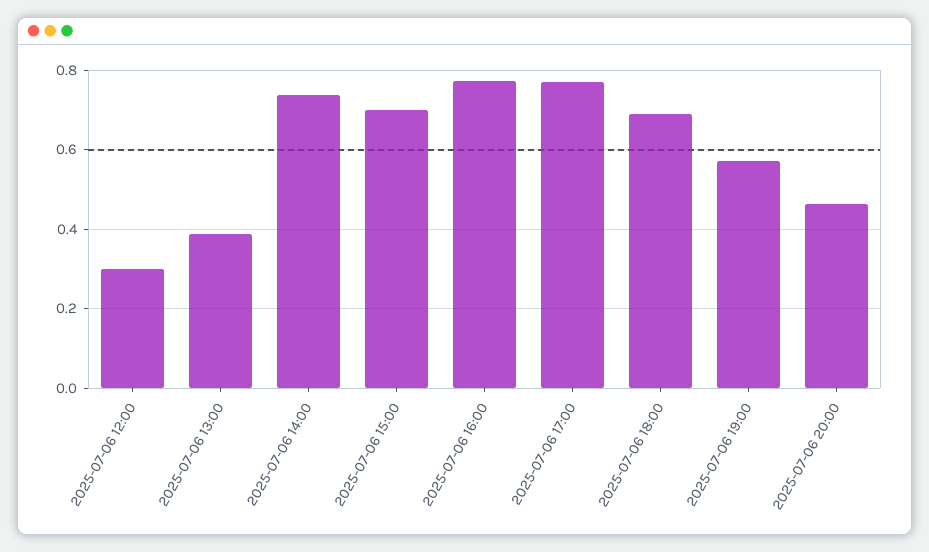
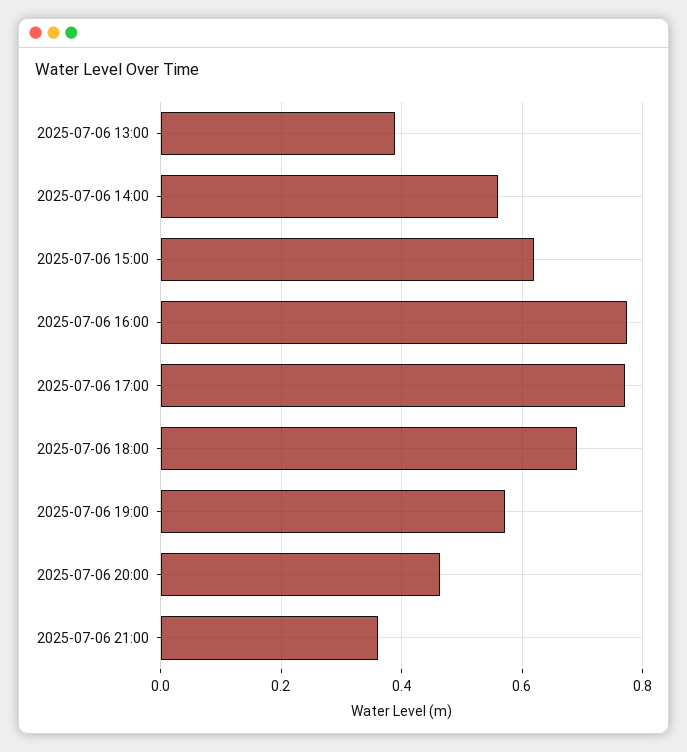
2025-07-06 12:00: 0.3 -> none
2025-07-06 14:00: 0.74 -> 0.56
2025-07-06 15:00: 0.7 -> 0.62
2025-07-06 21:00: none -> 0.36

